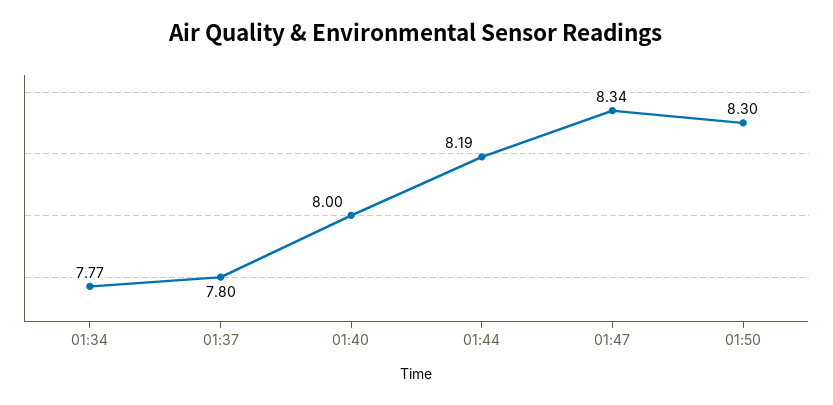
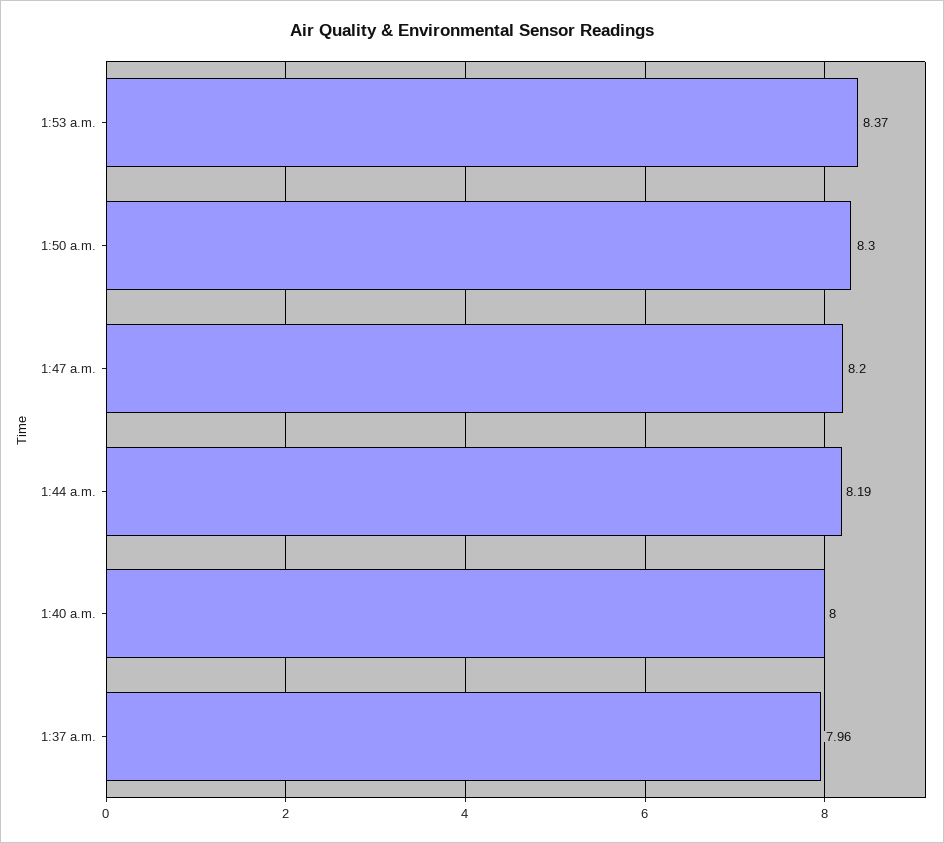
01:34: 7.77 -> none
01:37: 7.8 -> 7.96
01:47: 8.34 -> 8.2
1:53 a.m.: none -> 8.37

